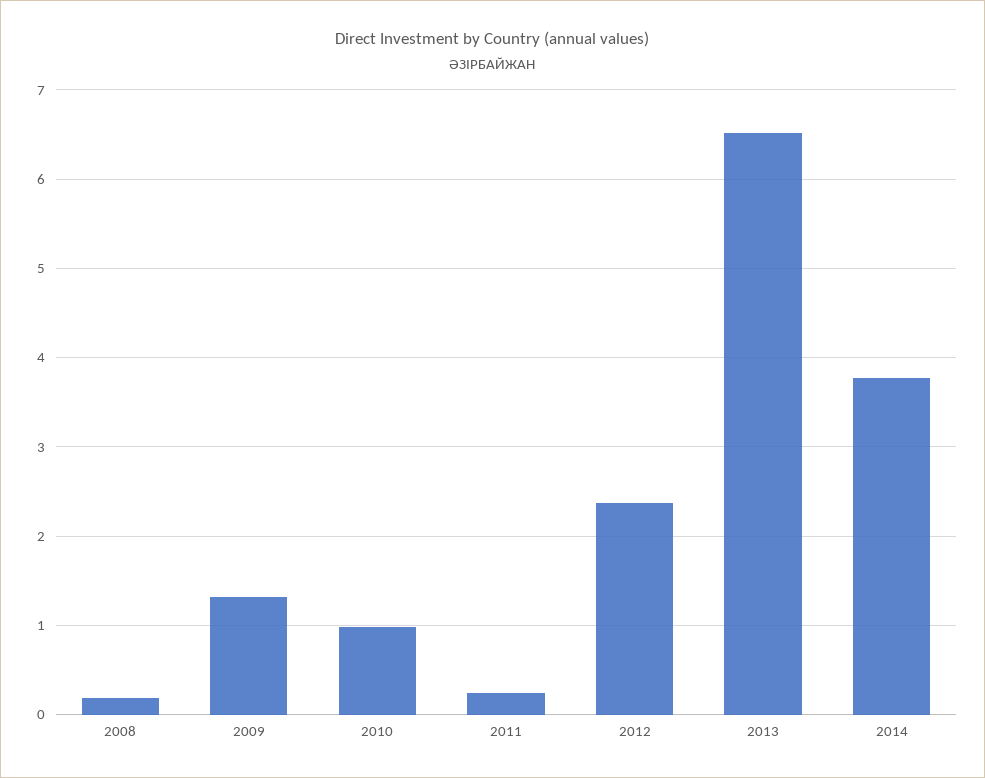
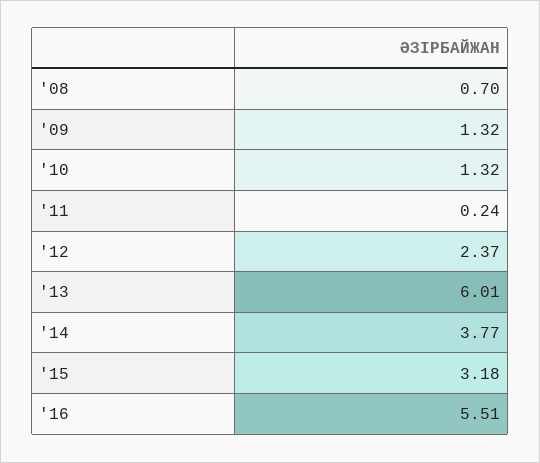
2008: 0.2 -> 0.7
2010: 1 -> 1.32
2013: 6.5 -> 6.01
'15: none -> 3.18
'16: none -> 5.51

